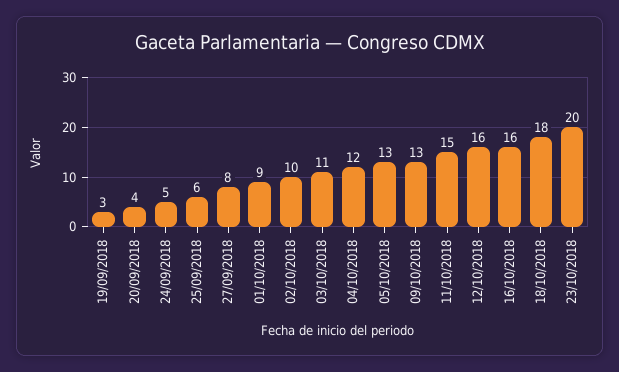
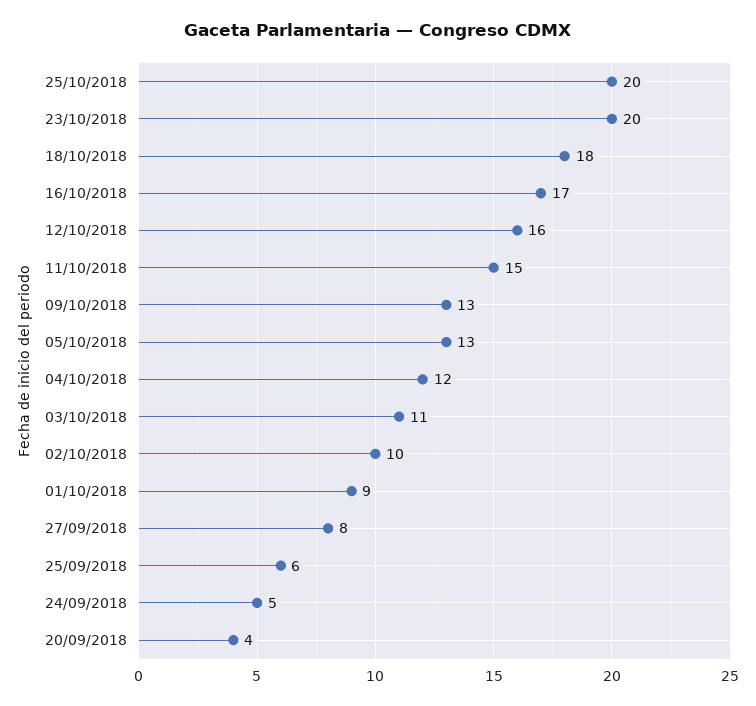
19/09/2018: 3 -> none
16/10/2018: 16 -> 17
25/10/2018: none -> 20

